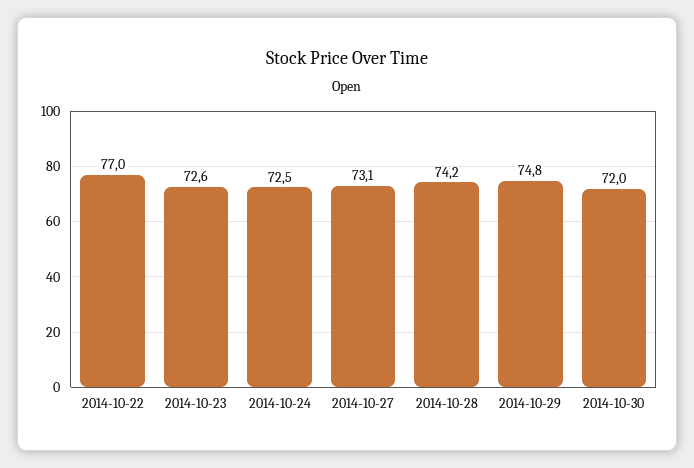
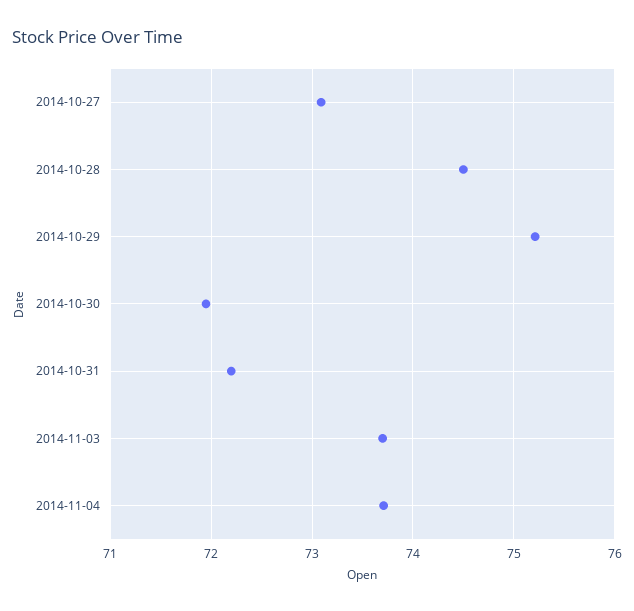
2014-10-22: 77 -> none
2014-10-23: 72.6 -> none
2014-10-24: 72.5 -> none
2014-10-28: 74.2 -> 74.5
2014-10-29: 74.8 -> 75.2
2014-10-31: none -> 72.2
2014-11-03: none -> 73.7
2014-11-04: none -> 73.7

